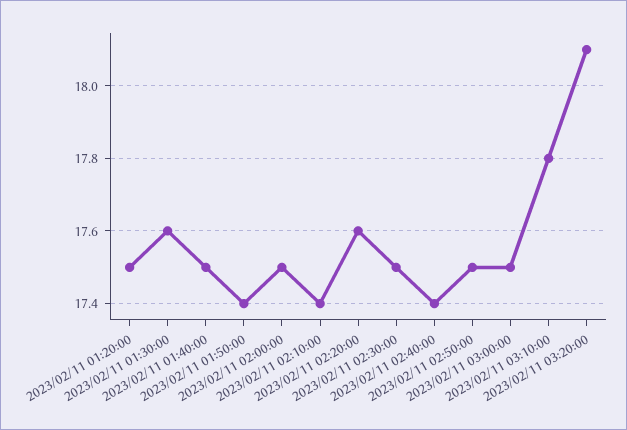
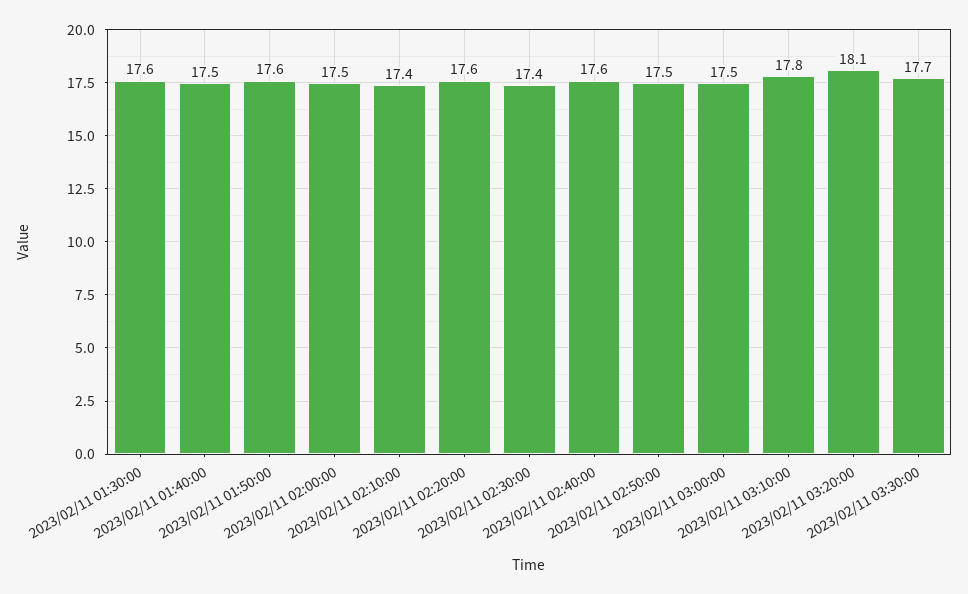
2023/02/11 01:20:00: 17.5 -> none
2023/02/11 01:50:00: 17.4 -> 17.6
2023/02/11 02:30:00: 17.5 -> 17.4
2023/02/11 02:40:00: 17.4 -> 17.6
2023/02/11 03:30:00: none -> 17.7

